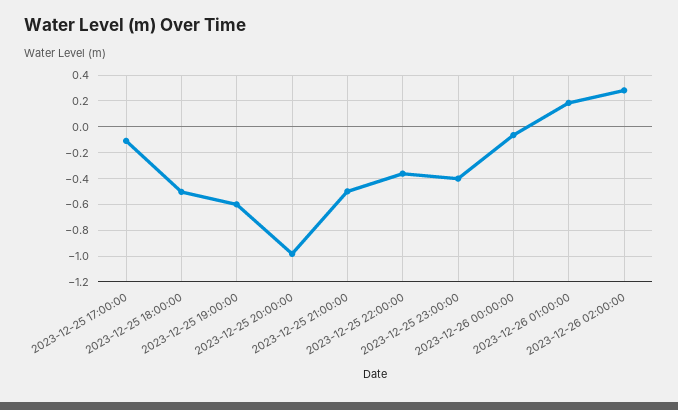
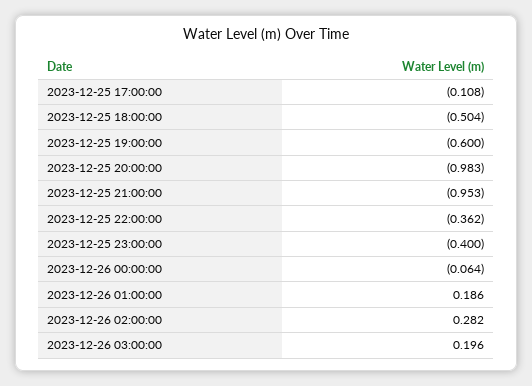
2023-12-25 21:00:00: -0.5 -> -0.953
2023-12-26 03:00:00: none -> 0.196

